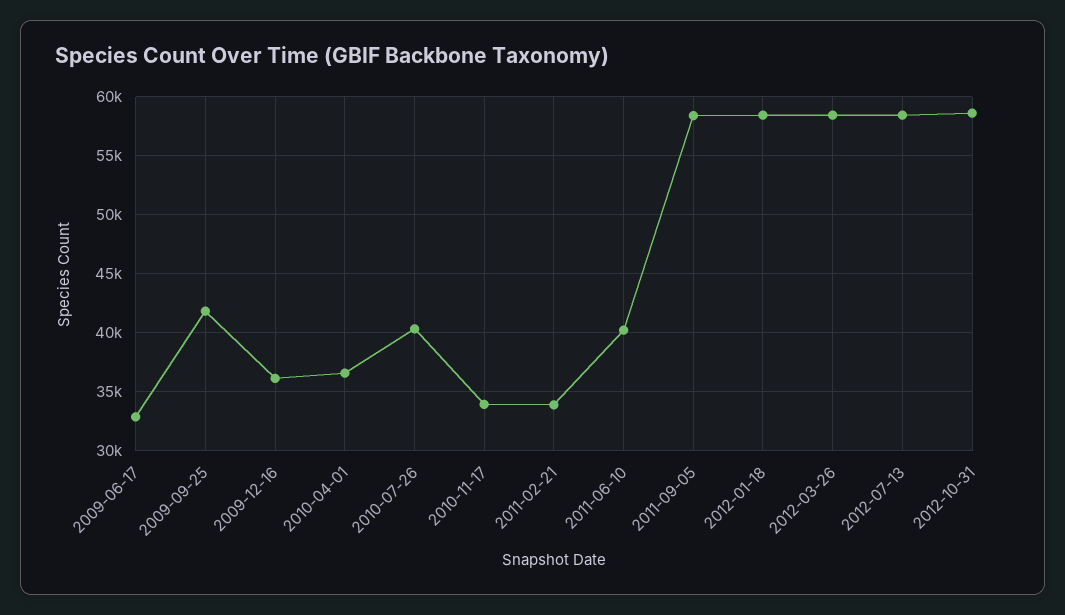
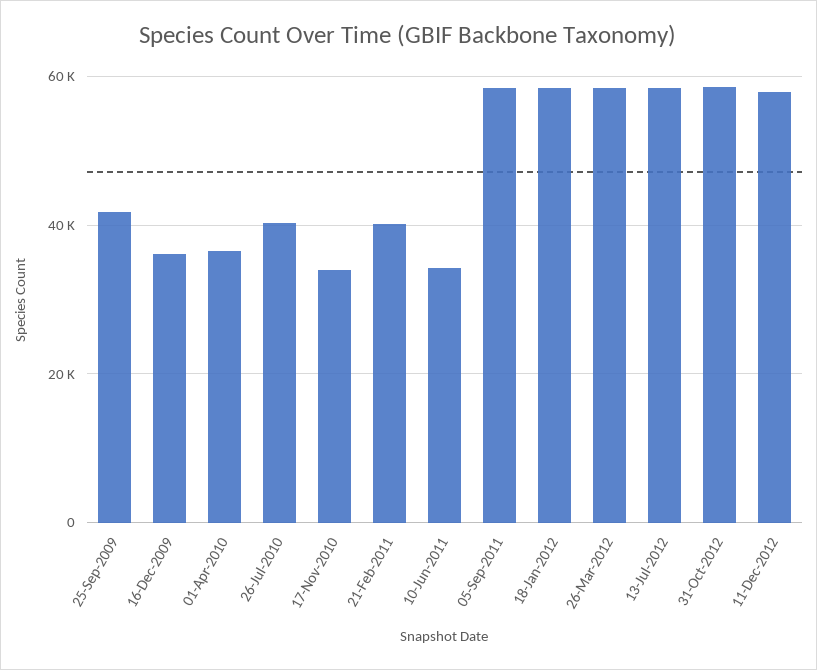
2009-06-17: 33000 -> none
2011-02-21: 34000 -> 40000
2011-06-10: 40000 -> 34000
11-Dec-2012: none -> 58000

